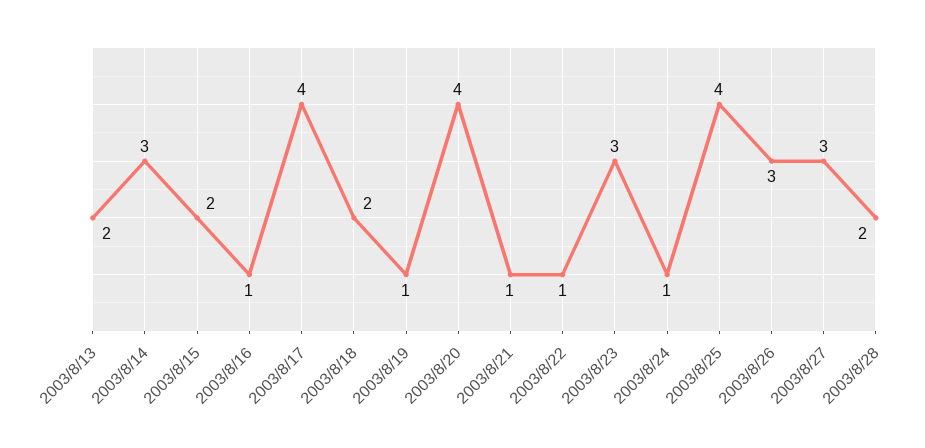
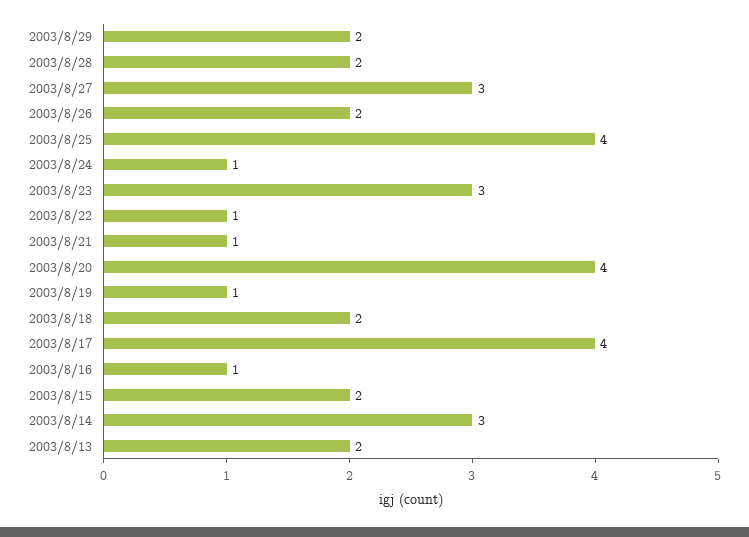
2003/8/26: 3 -> 2
2003/8/29: none -> 2

